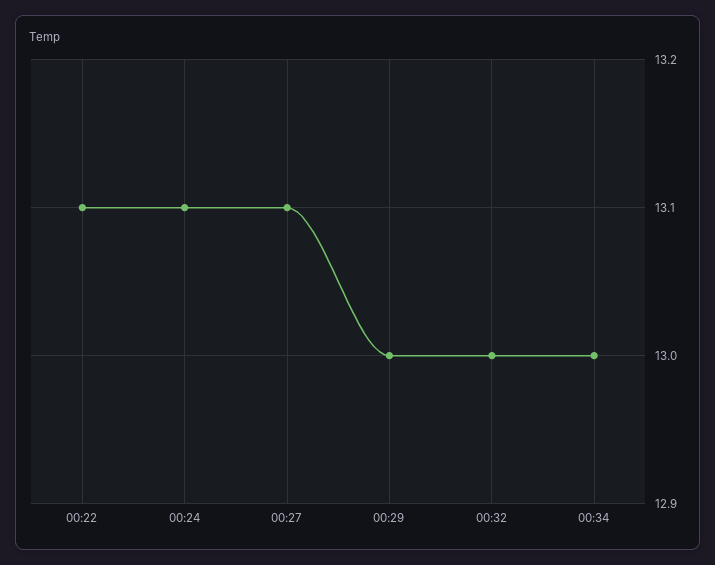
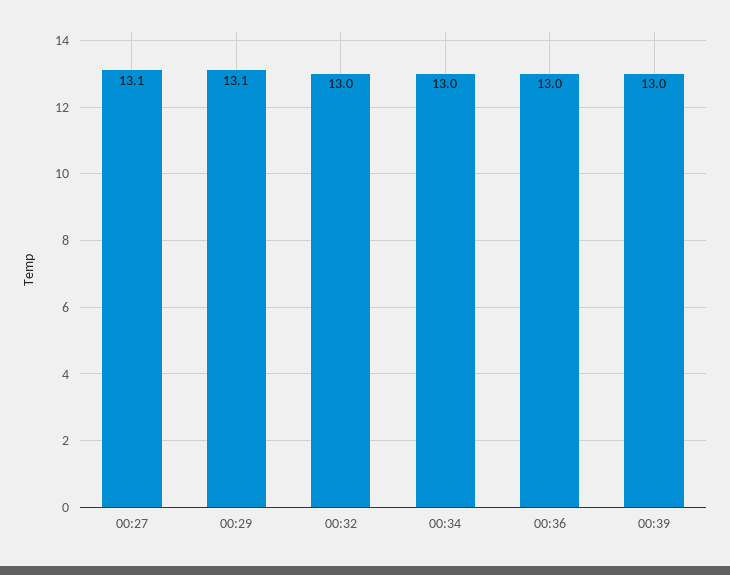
00:22: 13.1 -> none
00:24: 13.1 -> none
00:29: 13 -> 13.1
00:36: none -> 13
00:39: none -> 13

